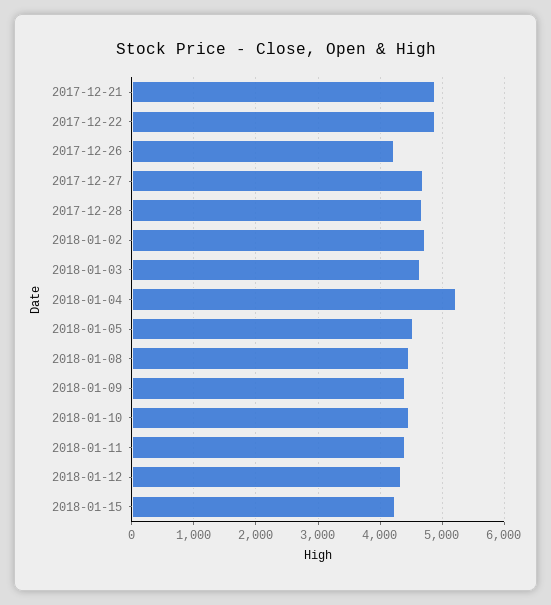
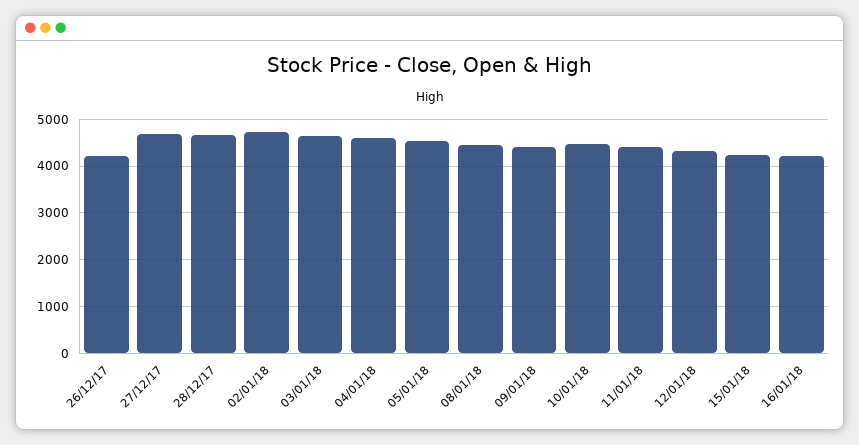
2017-12-21: 4900 -> none
2017-12-22: 4900 -> none
2018-01-04: 5200 -> 4600
16/01/18: none -> 4200

